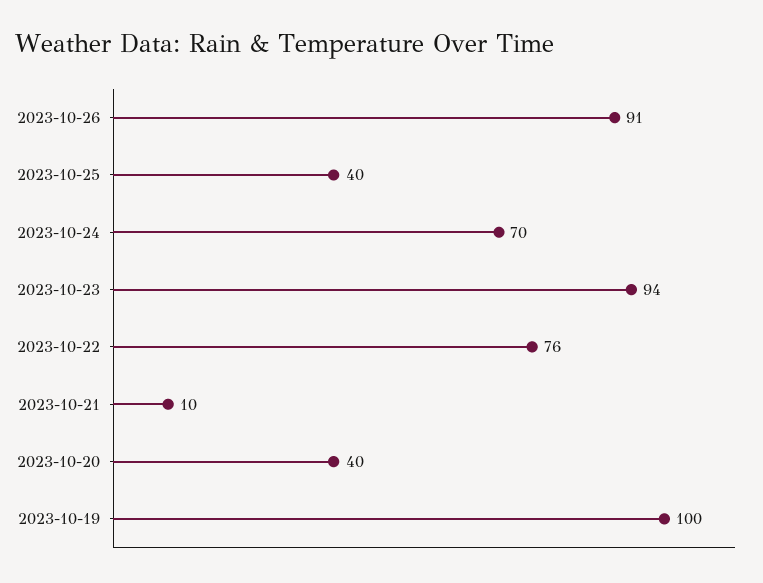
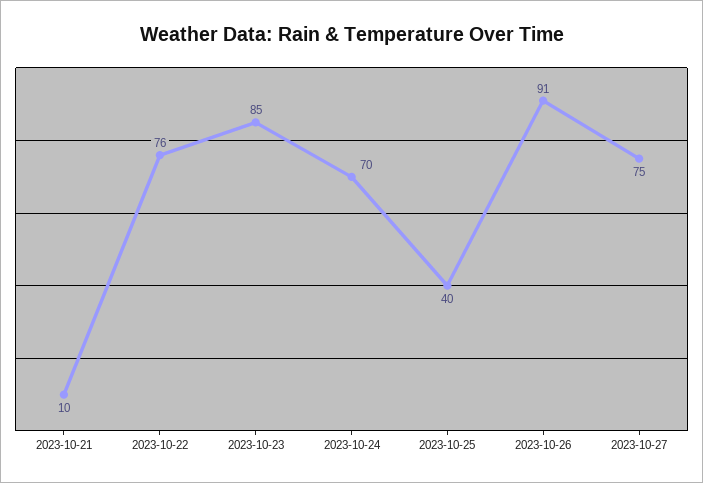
2023-10-23: 94 -> 85
2023-10-20: 40 -> none
2023-10-19: 100 -> none
2023-10-27: none -> 75

